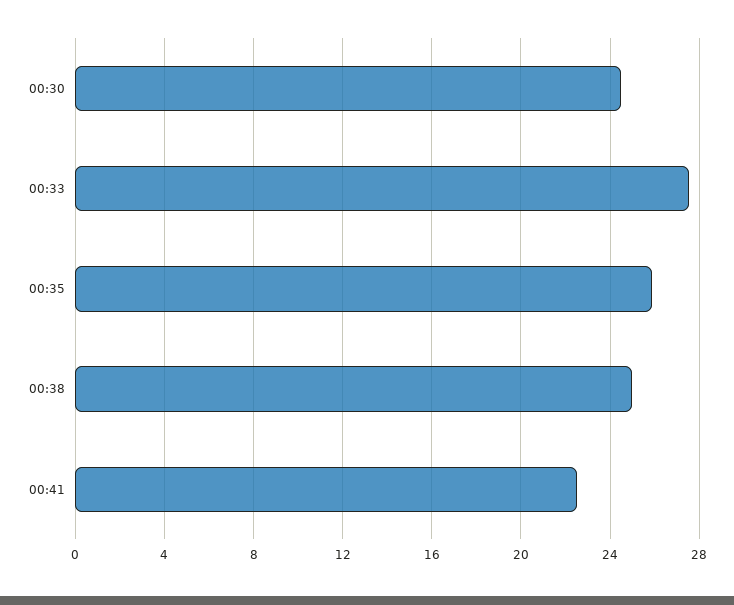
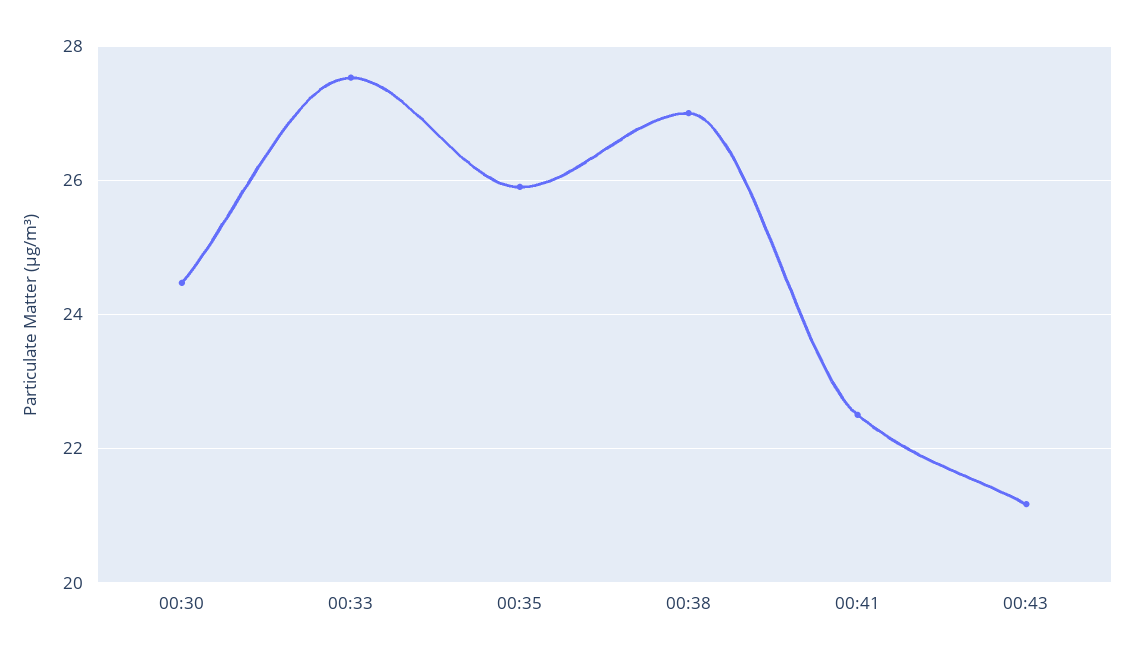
00:38: 25 -> 27
00:43: none -> 21.2

